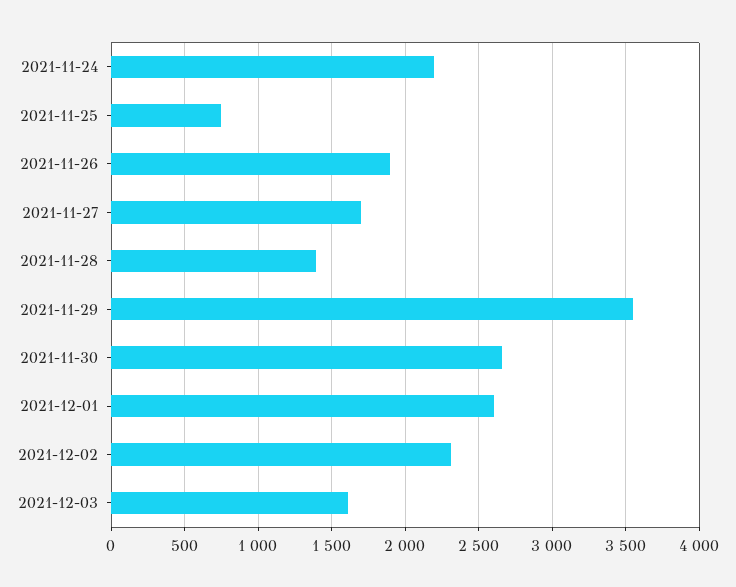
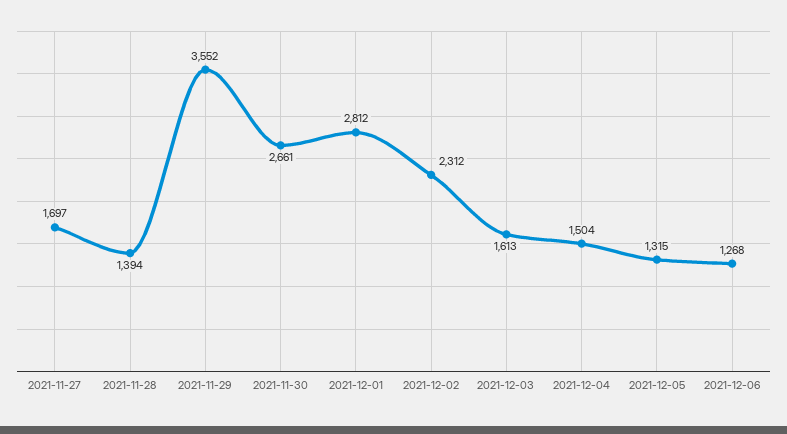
2021-11-24: 2200 -> none
2021-11-25: 750 -> none
2021-11-26: 1900 -> none
2021-12-01: 2600 -> 2812
2021-12-04: none -> 1504
2021-12-05: none -> 1315
2021-12-06: none -> 1268

